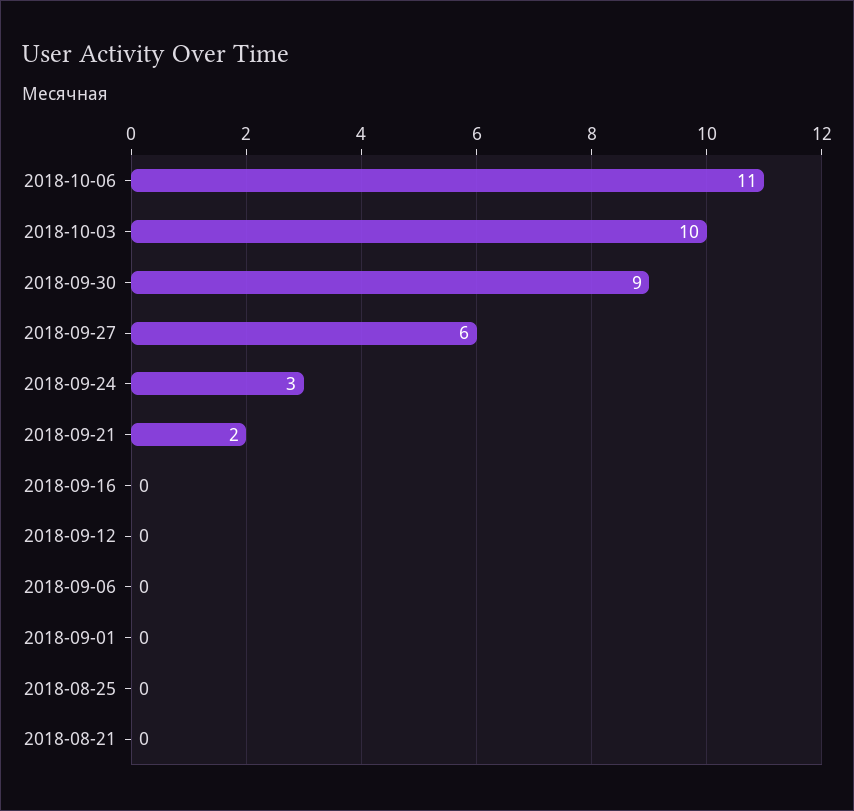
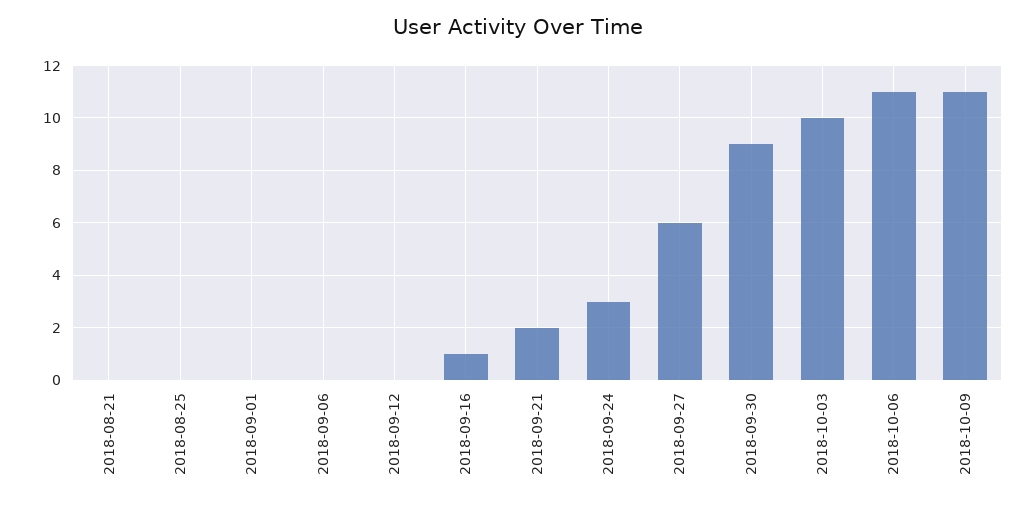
2018-09-16: 0 -> 1
2018-10-09: none -> 11

